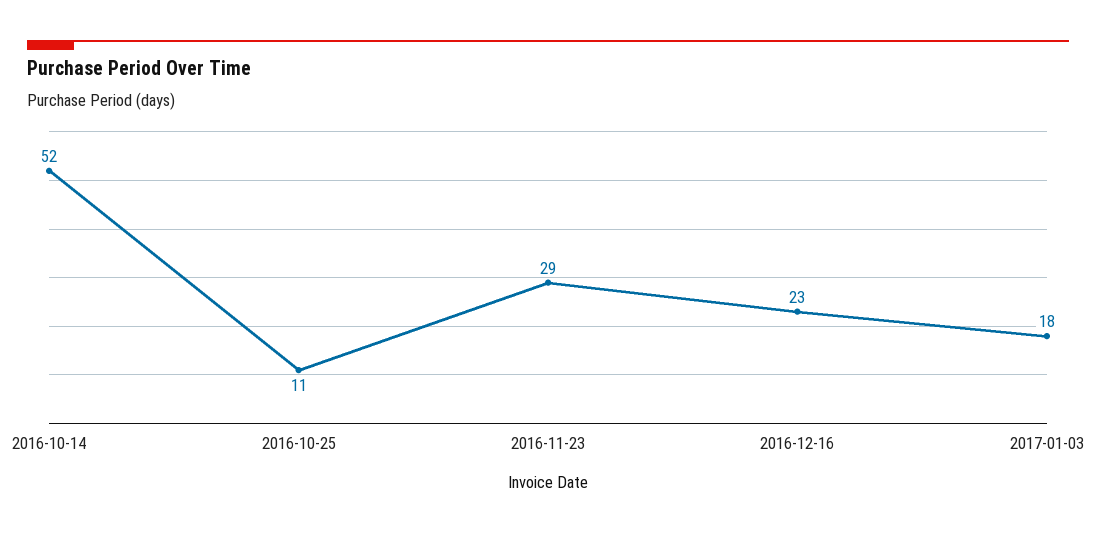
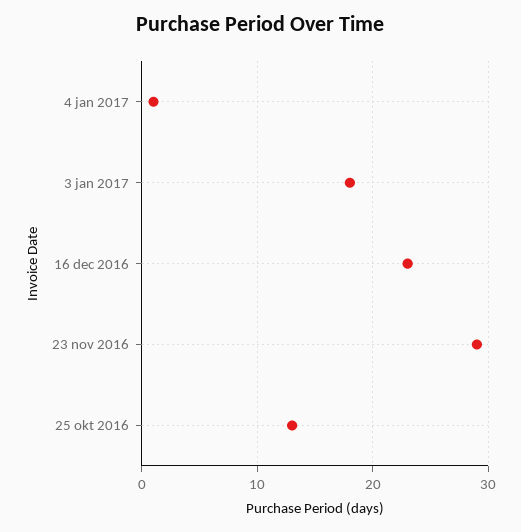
2016-10-14: 52 -> none
2016-10-25: 11 -> 13
4 jan 2017: none -> 1

